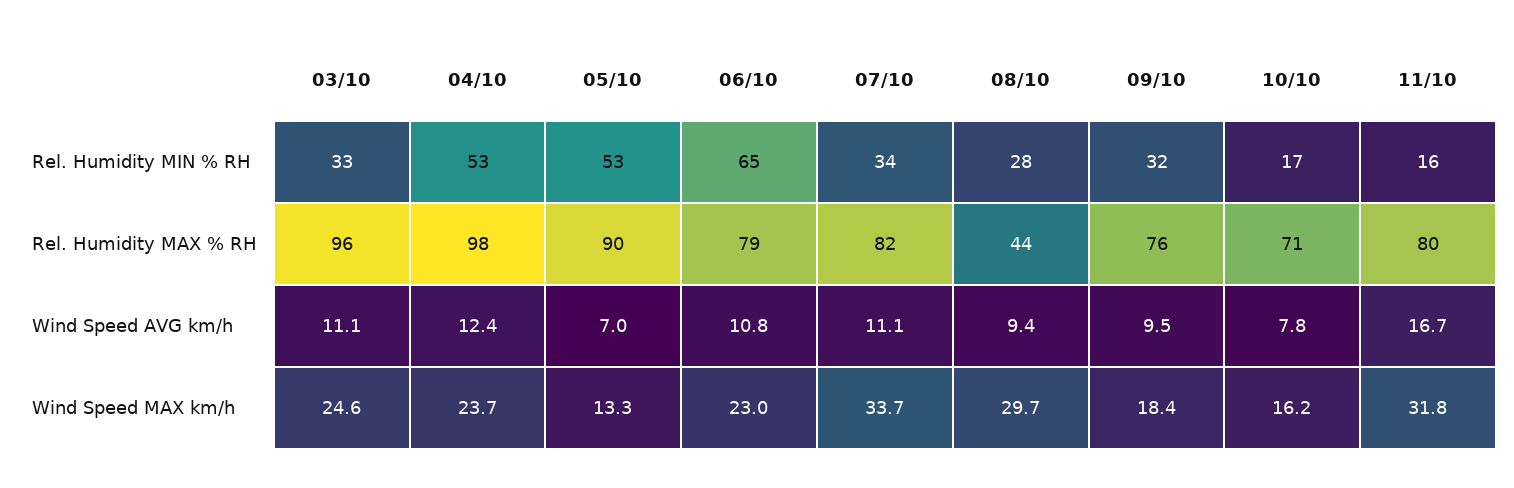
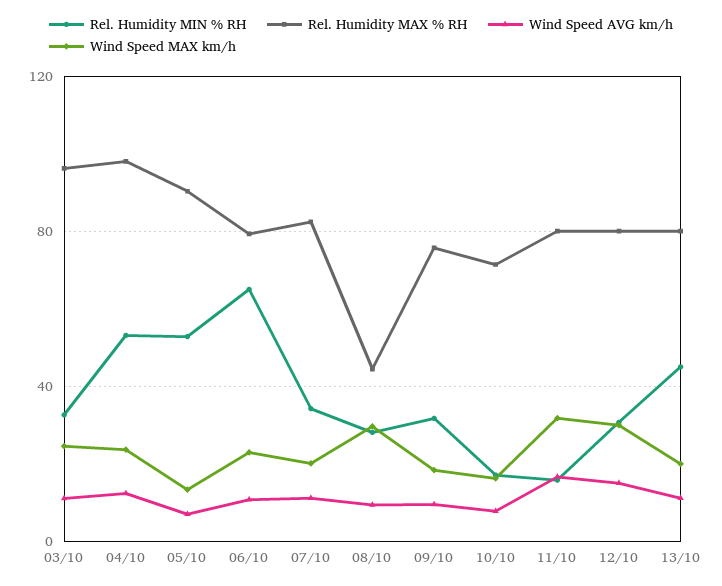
Wind Speed MAX km/h, 07/10: 33.7 -> 20
Rel. Humidity MIN % RH, 12/10: none -> 30
Rel. Humidity MAX % RH, 12/10: none -> 80
Wind Speed AVG km/h, 12/10: none -> 15
Wind Speed MAX km/h, 12/10: none -> 30
Rel. Humidity MIN % RH, 13/10: none -> 45
Rel. Humidity MAX % RH, 13/10: none -> 80
Wind Speed AVG km/h, 13/10: none -> 10
Wind Speed MAX km/h, 13/10: none -> 20

